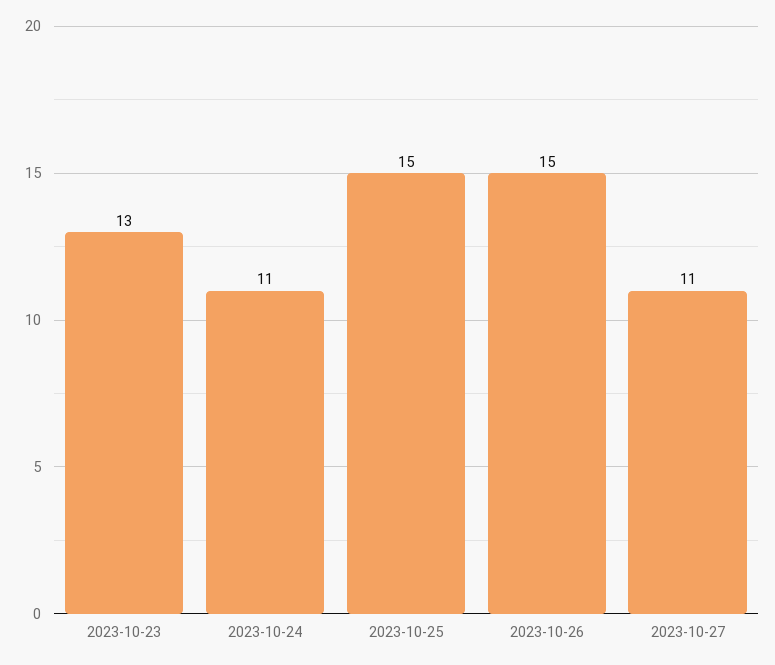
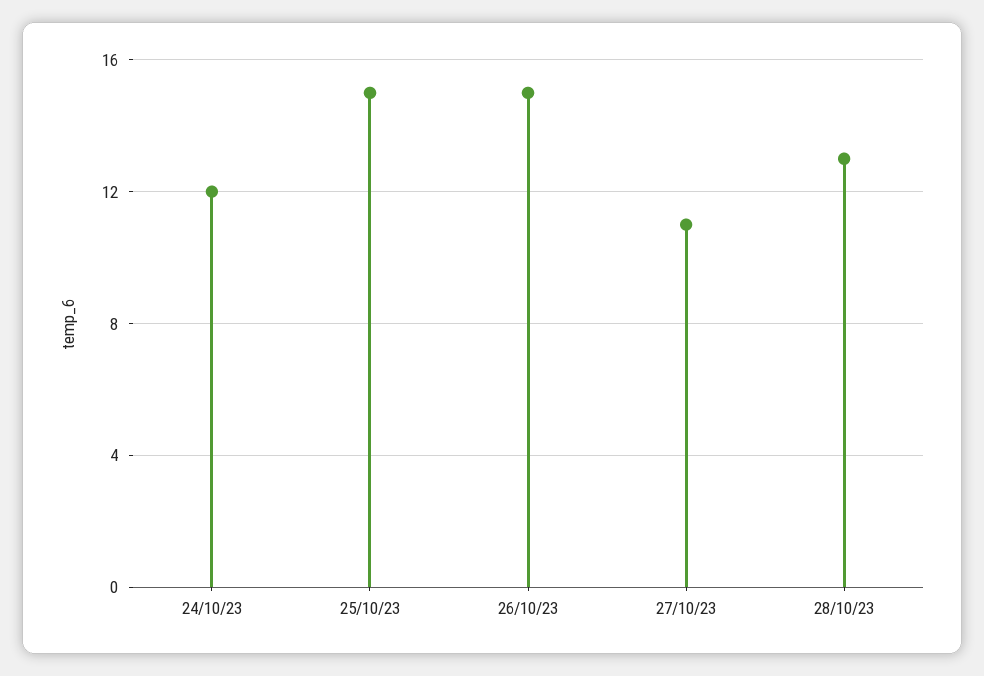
2023-10-23: 13 -> none
2023-10-24: 11 -> 12
28/10/23: none -> 13

